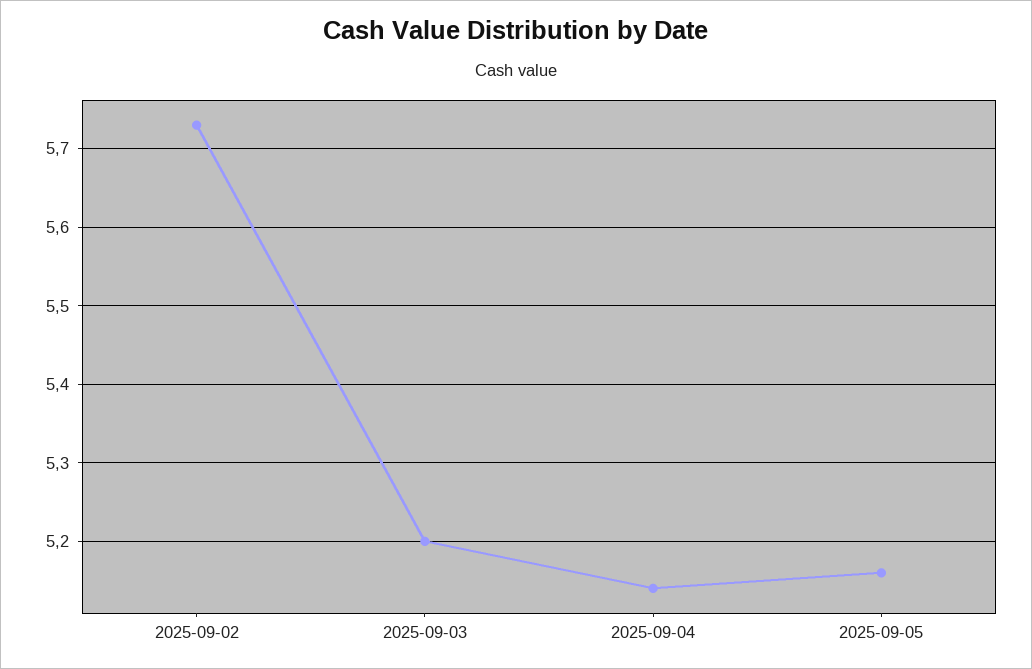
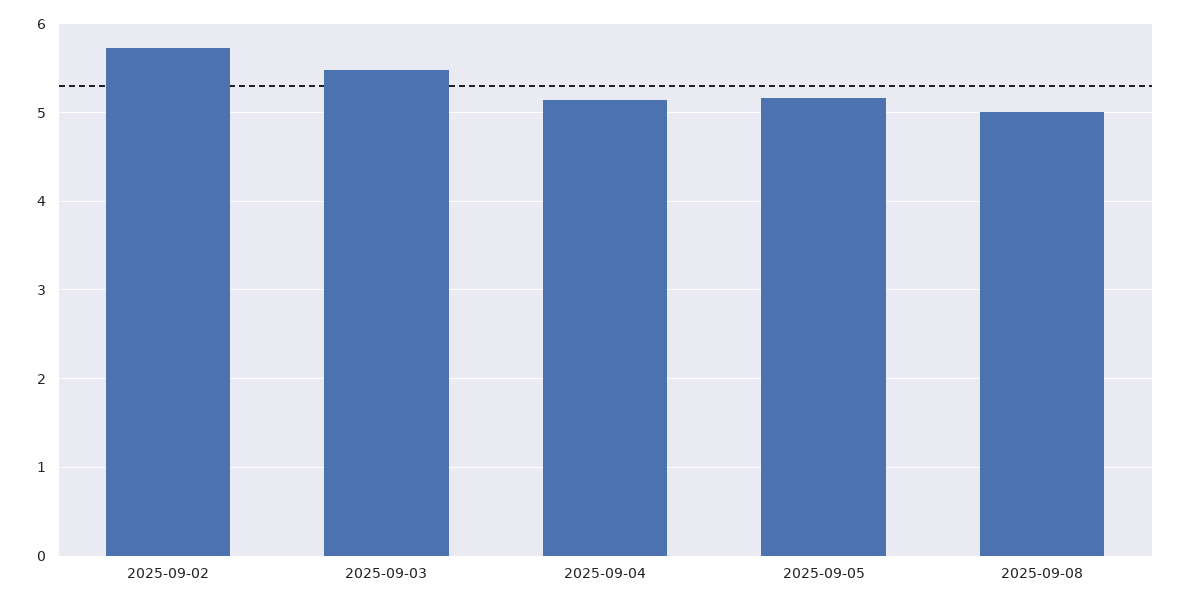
2025-09-03: 5.2 -> 5.5
2025-09-08: none -> 5

